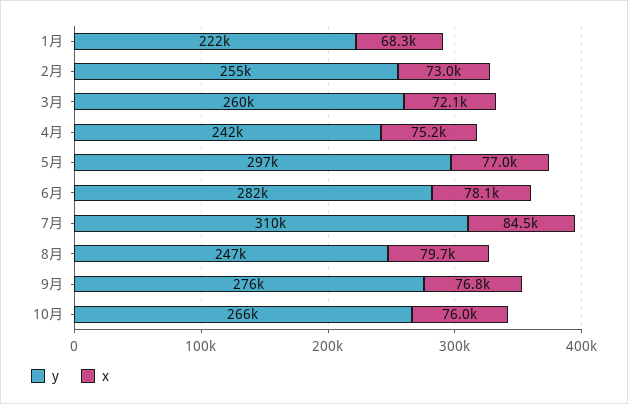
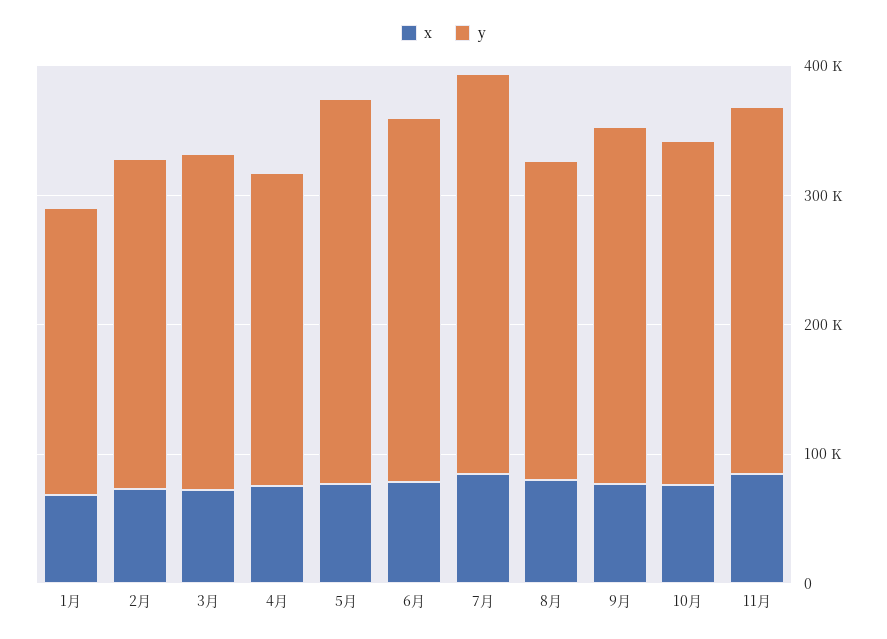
x, 11月: none -> 80000
y, 11月: none -> 280000

